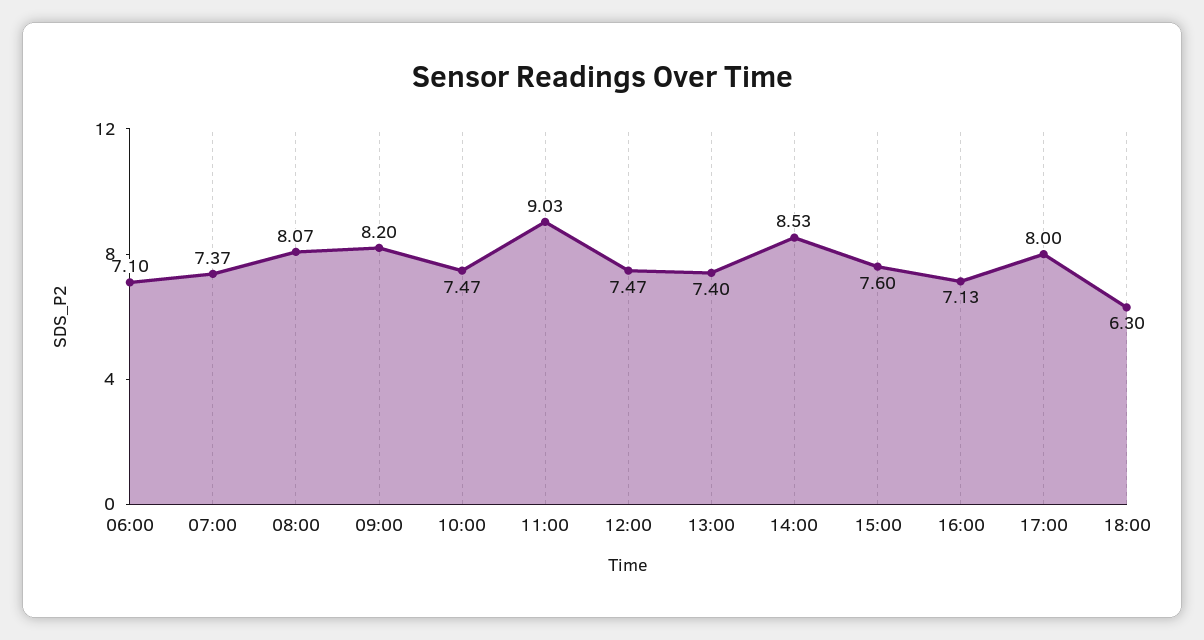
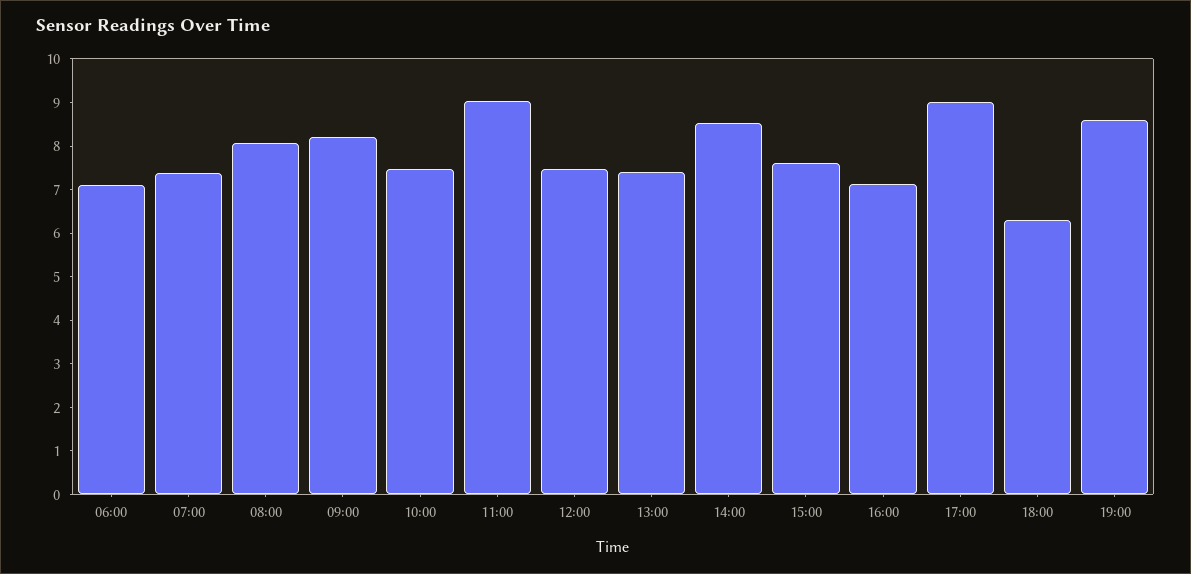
17:00: 8 -> 9
19:00: none -> 8.6

